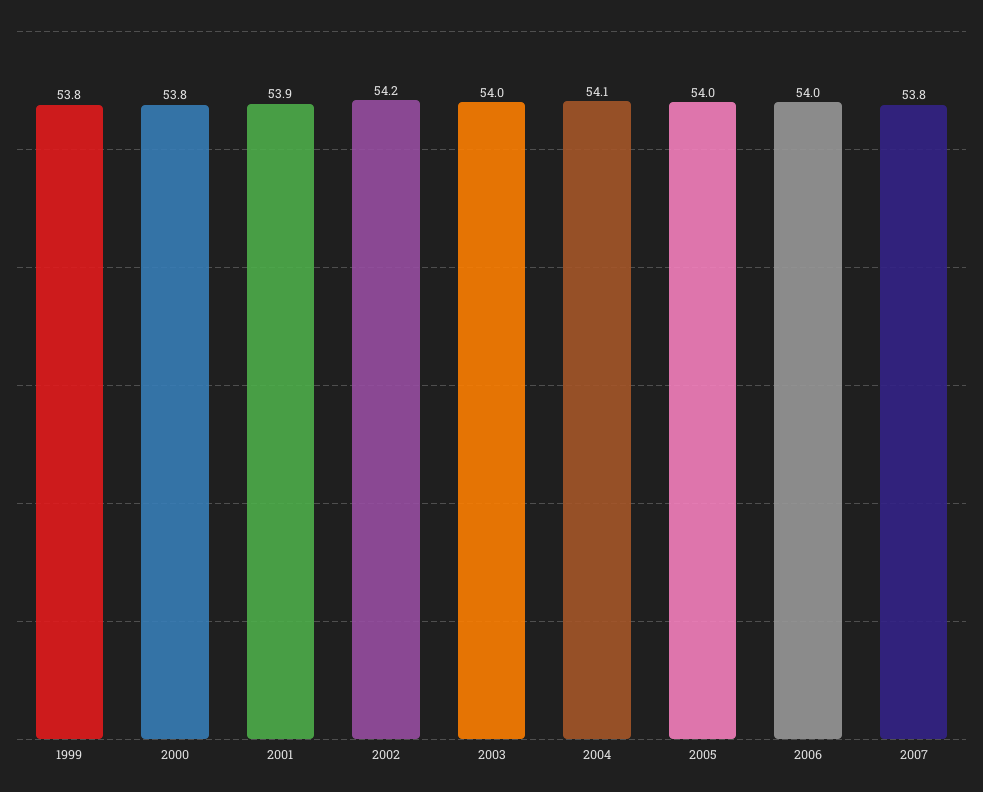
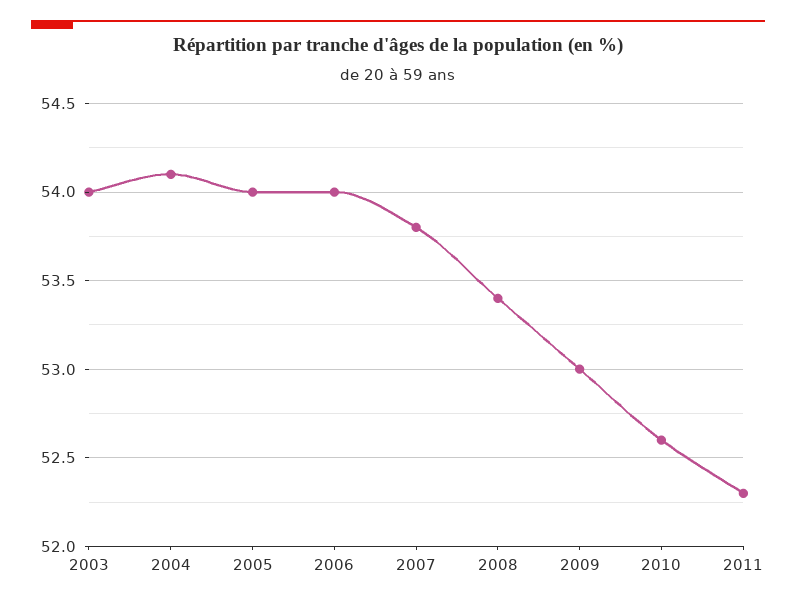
1999: 53.8 -> none
2000: 53.8 -> none
2001: 53.9 -> none
2002: 54.2 -> none
2008: none -> 53.4
2009: none -> 53
2010: none -> 52.6
2011: none -> 52.3

